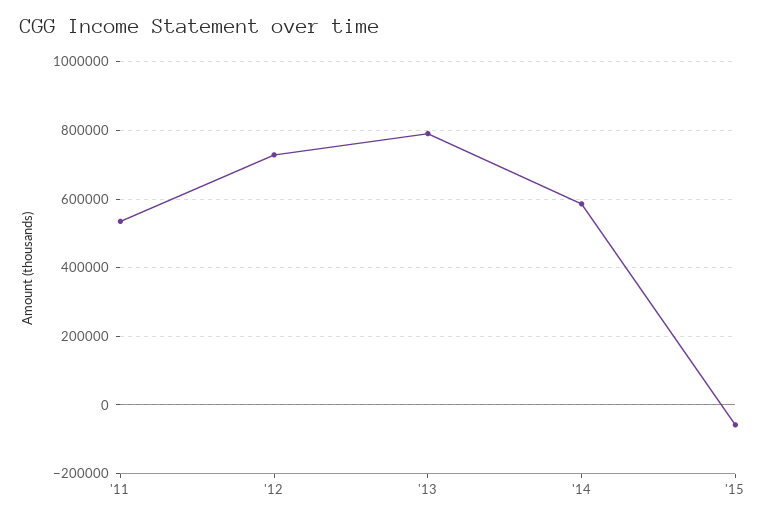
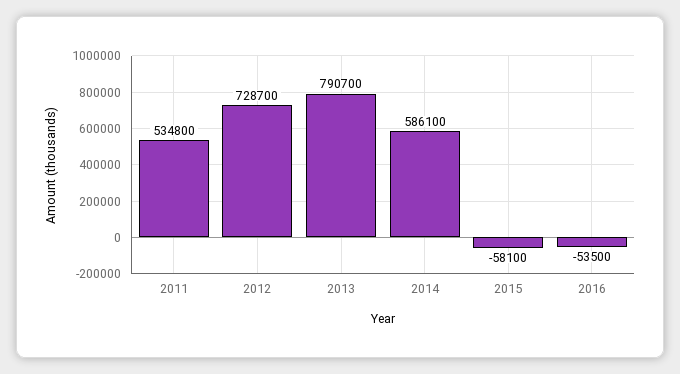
2016: none -> -53500

